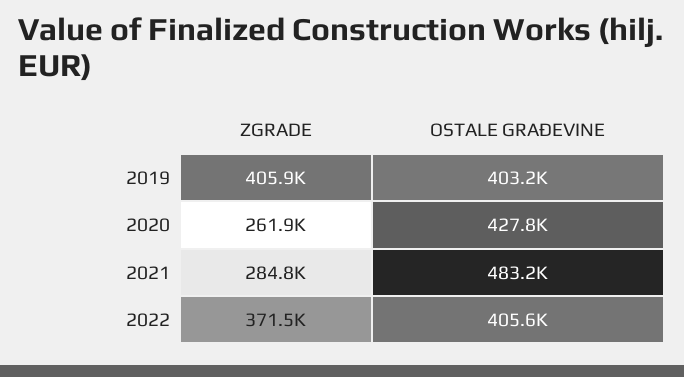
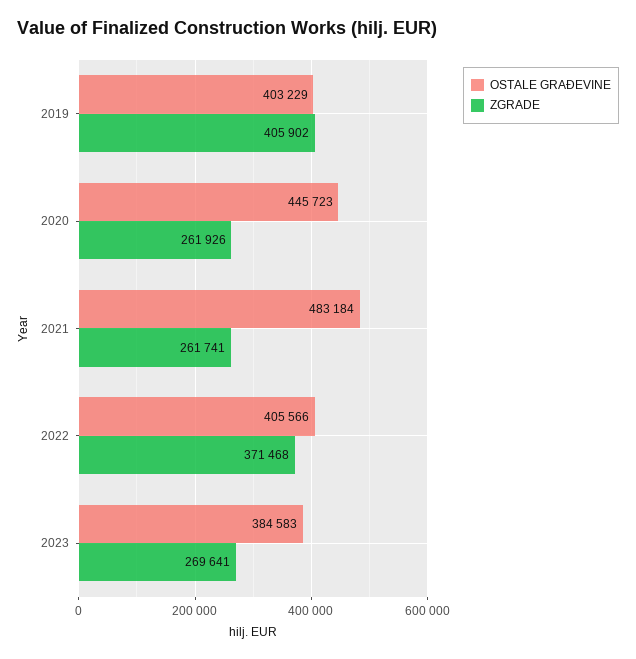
OSTALE GRAĐEVINE, 2020: 427800 -> 445723
ZGRADE, 2021: 284800 -> 261741
OSTALE GRAĐEVINE, 2023: none -> 384583
ZGRADE, 2023: none -> 269641

